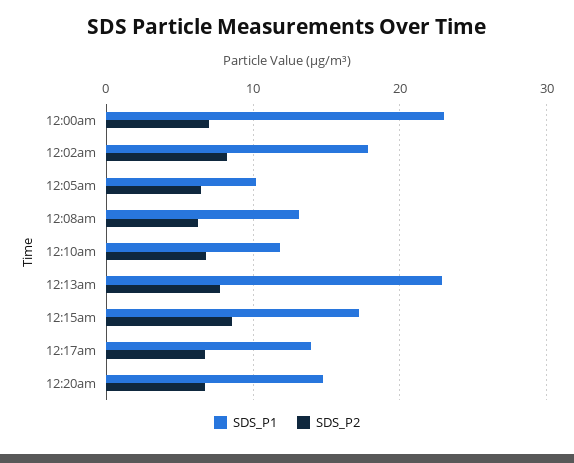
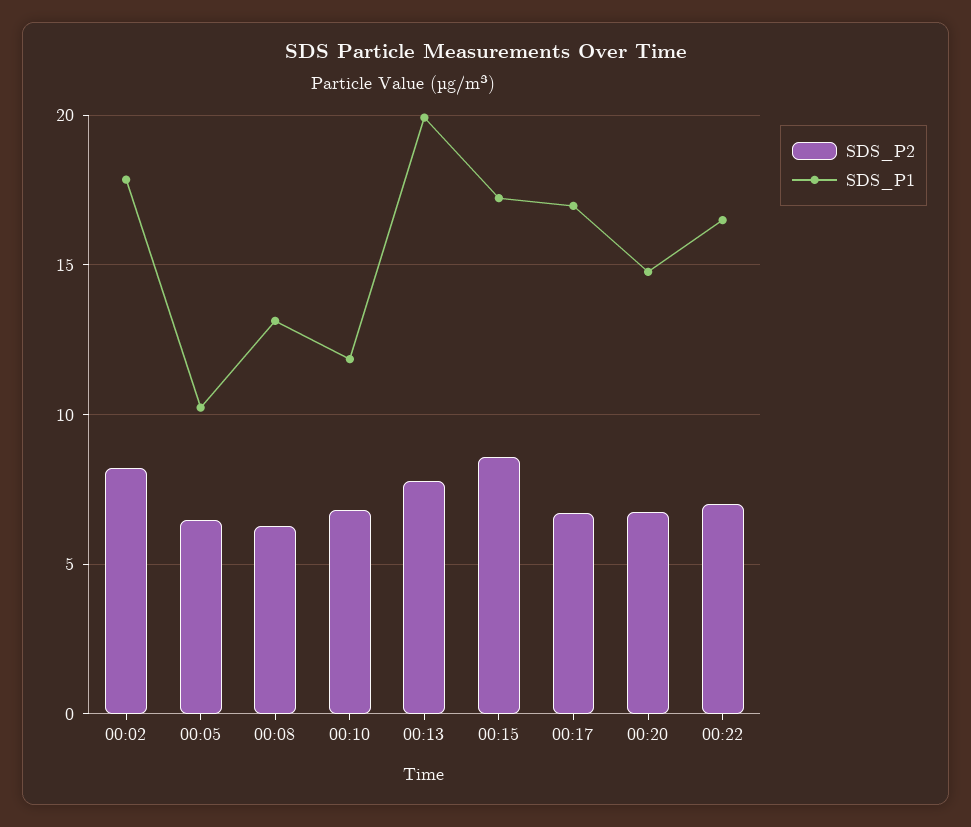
SDS_P1, 12:00am: 23 -> none
SDS_P2, 12:00am: 7 -> none
SDS_P1, 12:13am: 23 -> 20
SDS_P1, 12:17am: 14 -> 17
SDS_P2, 00:22: none -> 7
SDS_P1, 00:22: none -> 16.5

